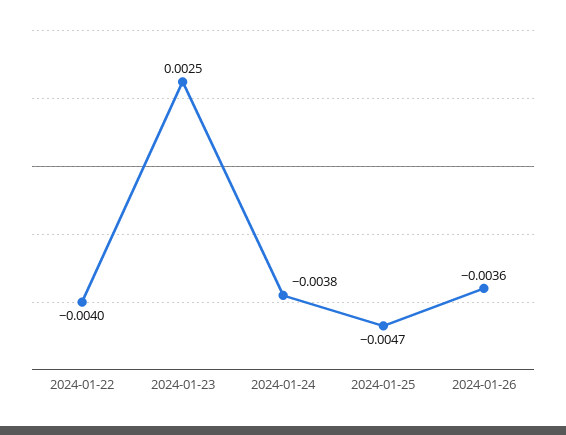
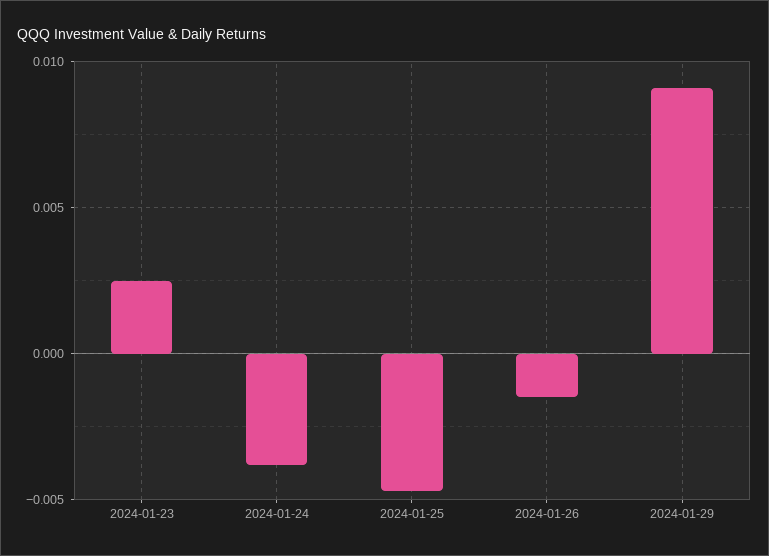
2024-01-22: -0.004 -> none
2024-01-26: -0.0036 -> -0.0015
2024-01-29: none -> 0.009

